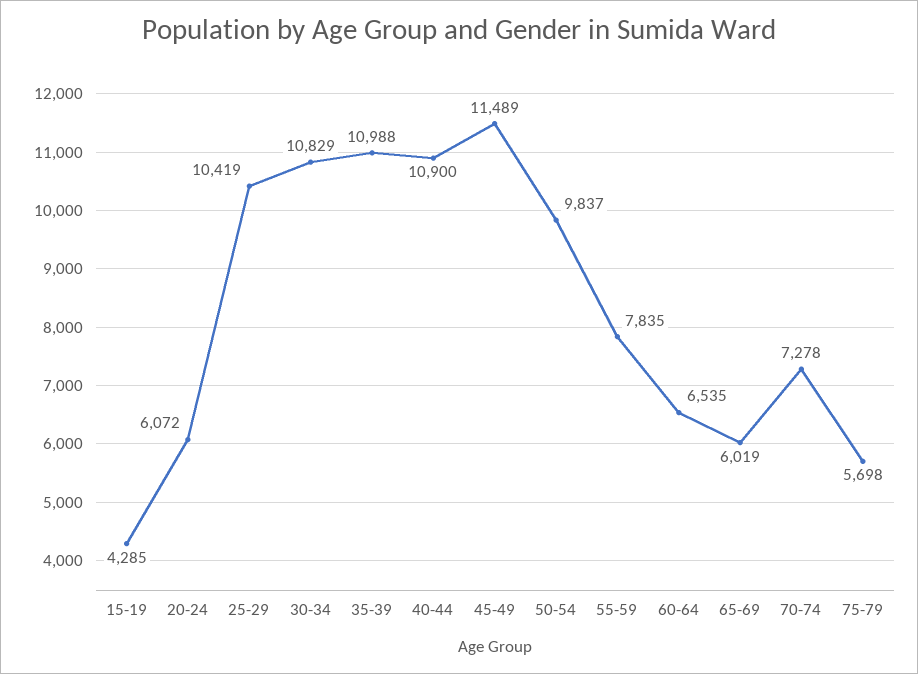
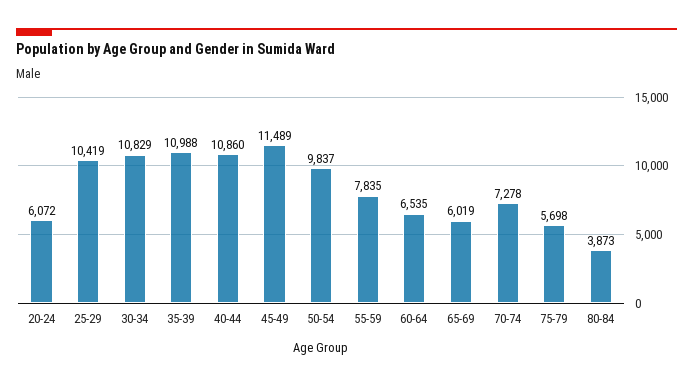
15-19: 4285 -> none
40-44: 10900 -> 10860
80-84: none -> 3873

